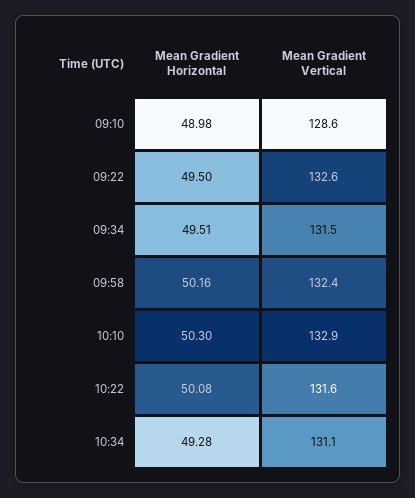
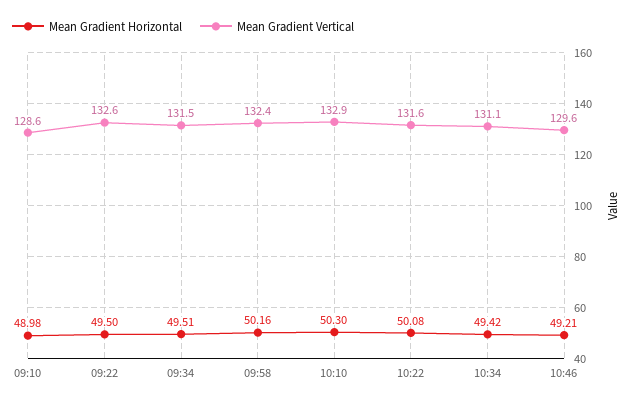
Mean Gradient Horizontal, 10:34: 49.28 -> 49.42
Mean Gradient Horizontal, 10:46: none -> 49.21
Mean Gradient Vertical, 10:46: none -> 129.6

